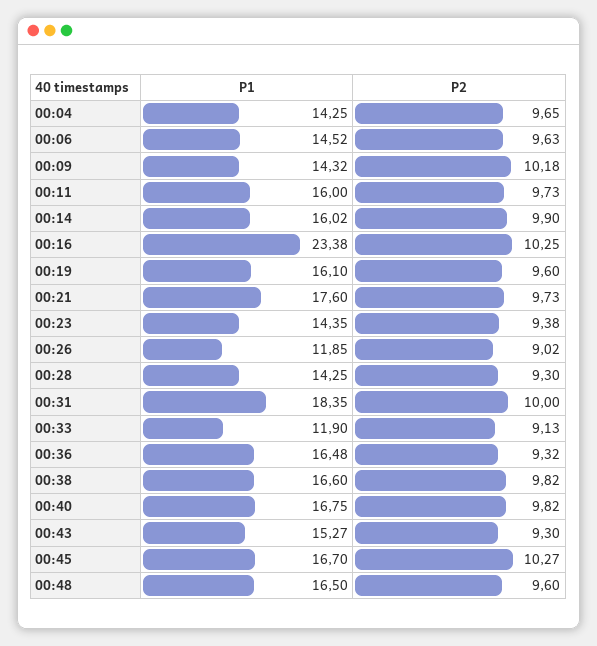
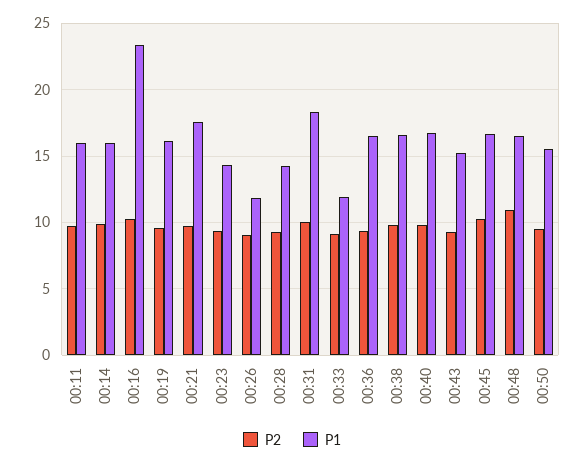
P1, 00:04: 14.25 -> none
P2, 00:04: 9.65 -> none
P1, 00:06: 14.52 -> none
P2, 00:06: 9.63 -> none
P1, 00:09: 14.32 -> none
P2, 00:09: 10.18 -> none
P2, 00:48: 9.6 -> 11
P2, 00:50: none -> 9.5
P1, 00:50: none -> 15.5

